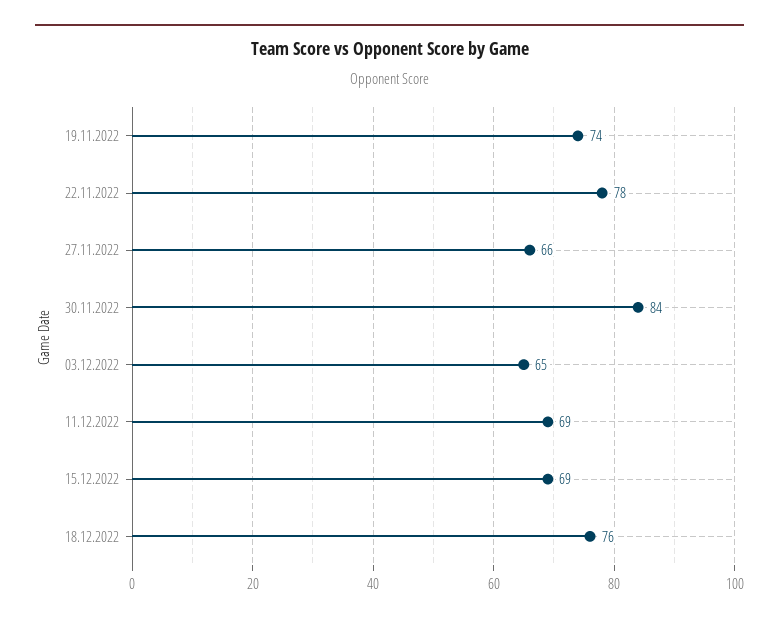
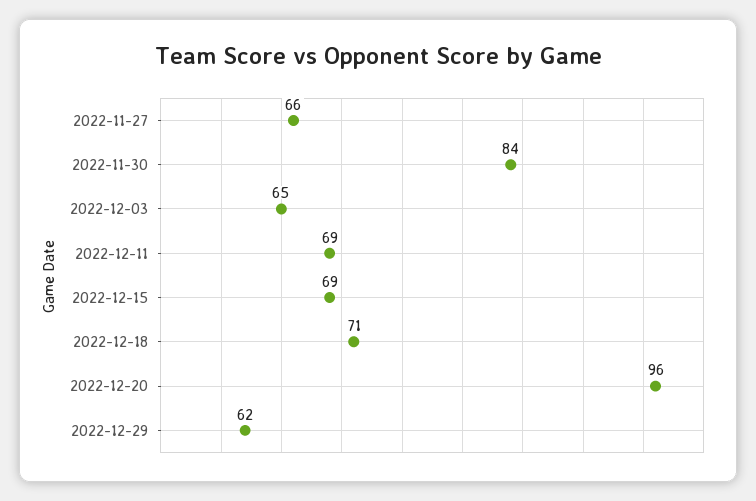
19.11.2022: 74 -> none
22.11.2022: 78 -> none
18.12.2022: 76 -> 71
2022-12-20: none -> 96
2022-12-29: none -> 62

